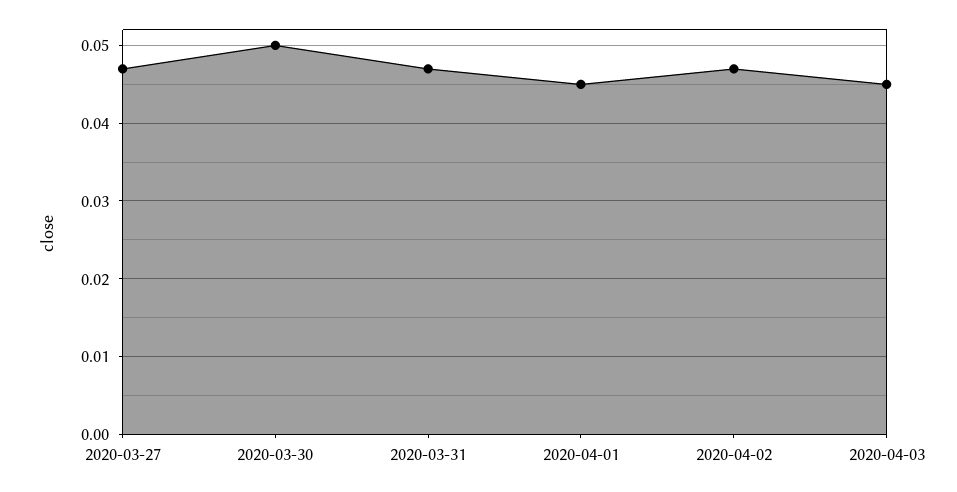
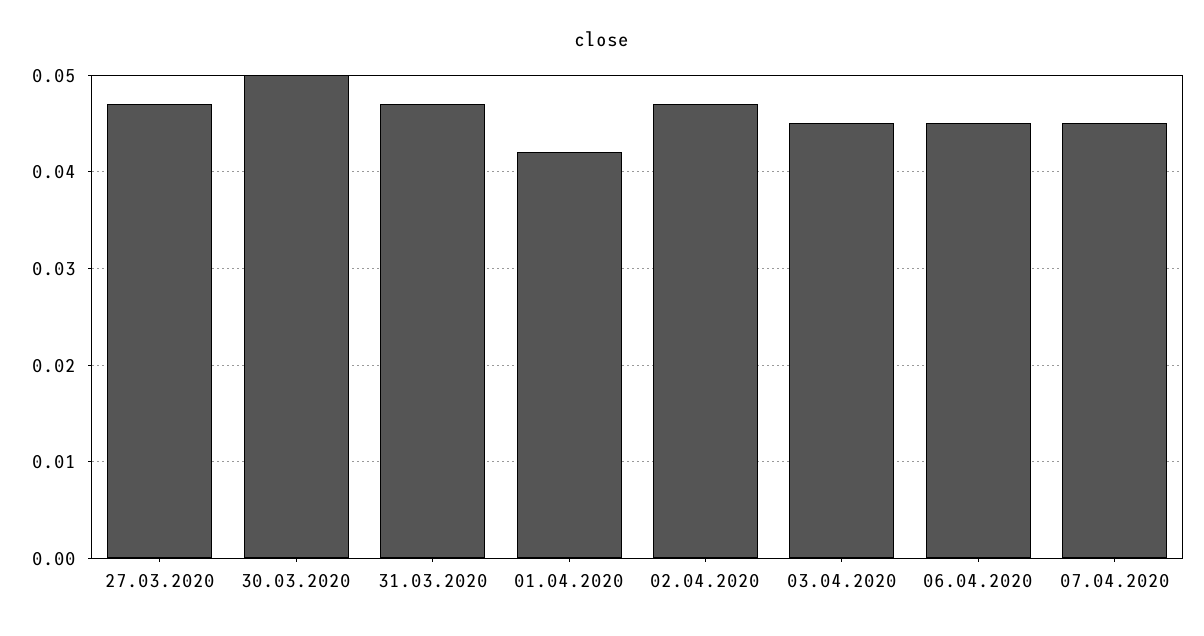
2020-04-01: 0.045 -> 0.042
06.04.2020: none -> 0.045
07.04.2020: none -> 0.045

